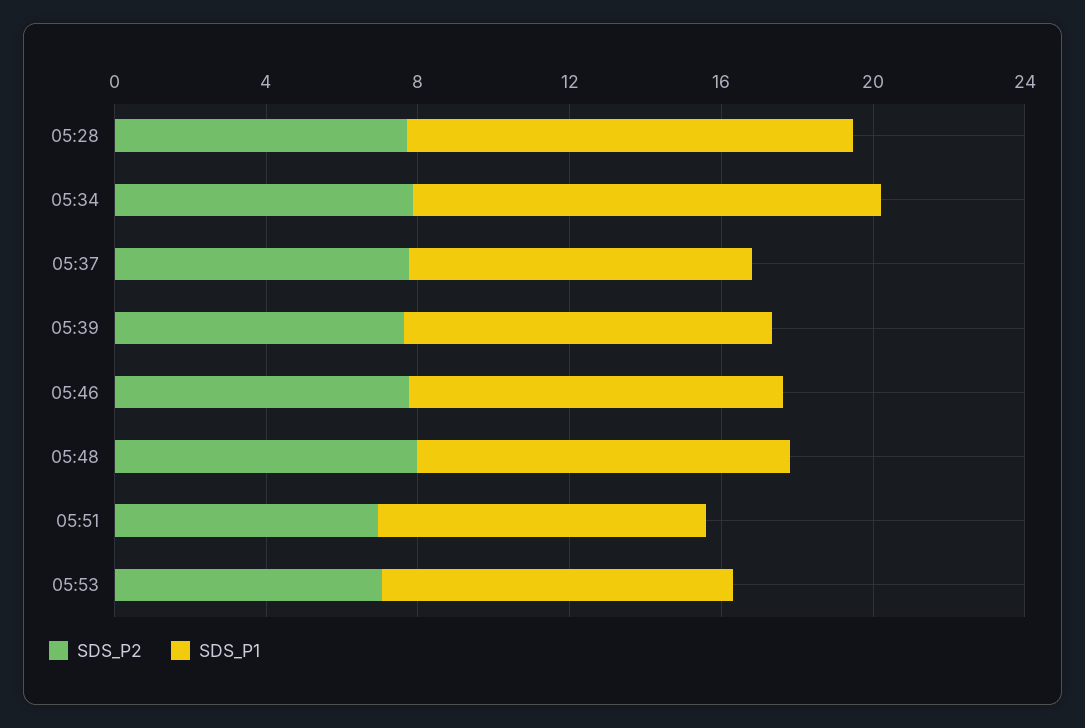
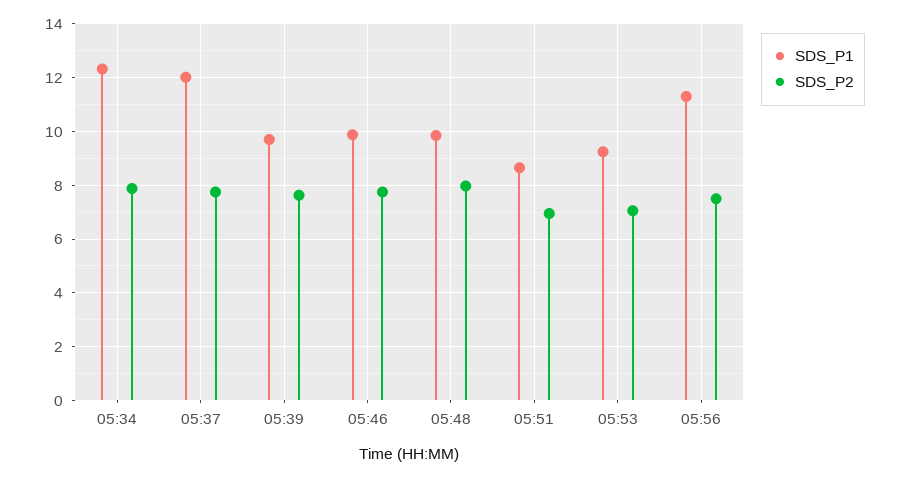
SDS_P2, 05:28: 8 -> none
SDS_P1, 05:28: 12 -> none
SDS_P1, 05:37: 9 -> 12
SDS_P1, 05:56: none -> 11.25
SDS_P2, 05:56: none -> 7.5

